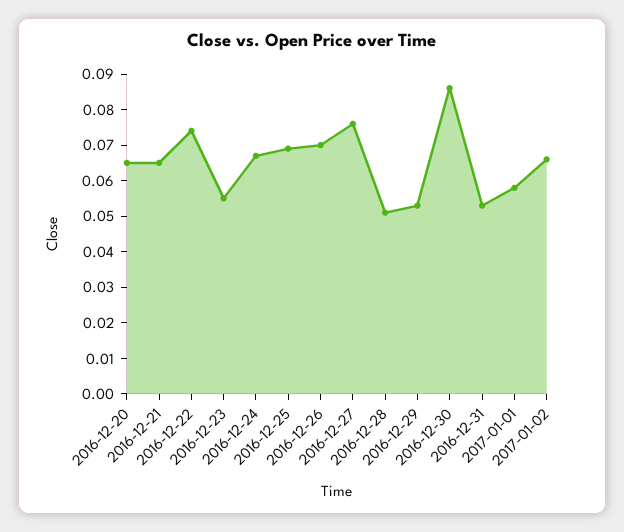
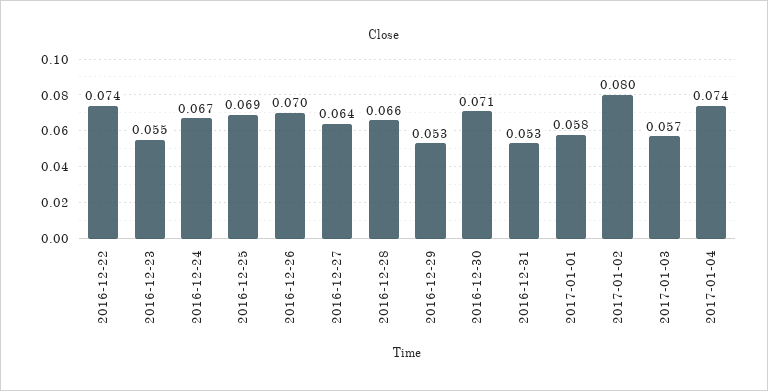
2016-12-20: 0.065 -> none
2016-12-21: 0.065 -> none
2016-12-27: 0.075 -> 0.064
2016-12-28: 0.05 -> 0.066
2016-12-30: 0.085 -> 0.071
2017-01-02: 0.065 -> 0.08
2017-01-03: none -> 0.057
2017-01-04: none -> 0.074

